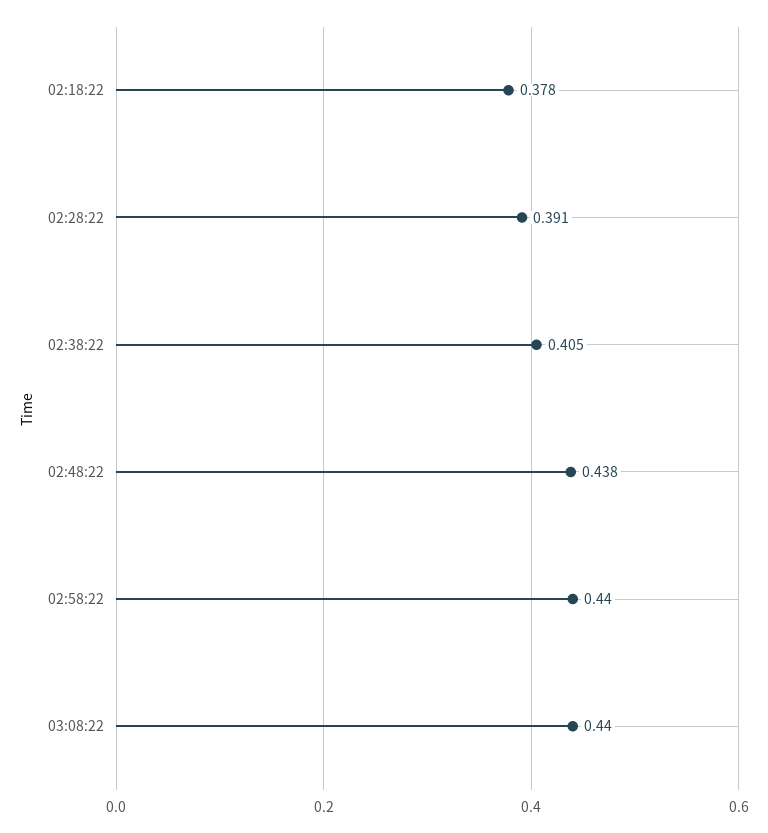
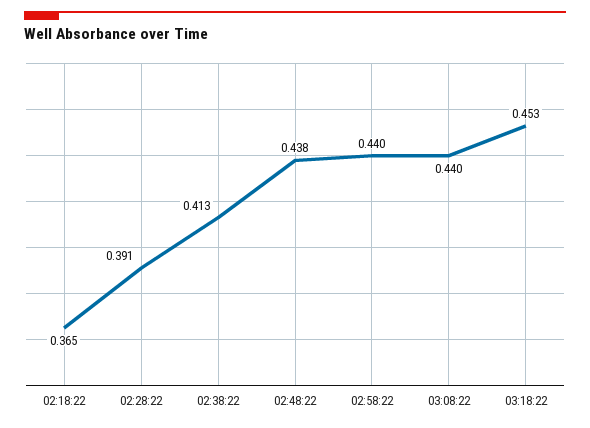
02:18:22: 0.378 -> 0.365
02:38:22: 0.405 -> 0.413
03:18:22: none -> 0.453

